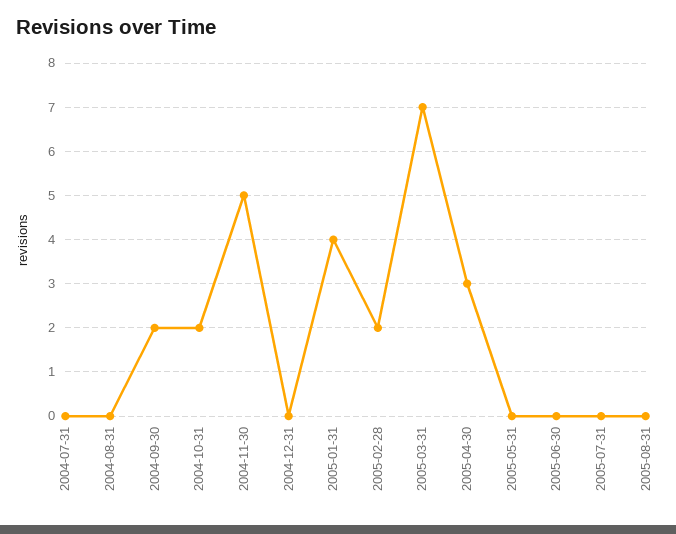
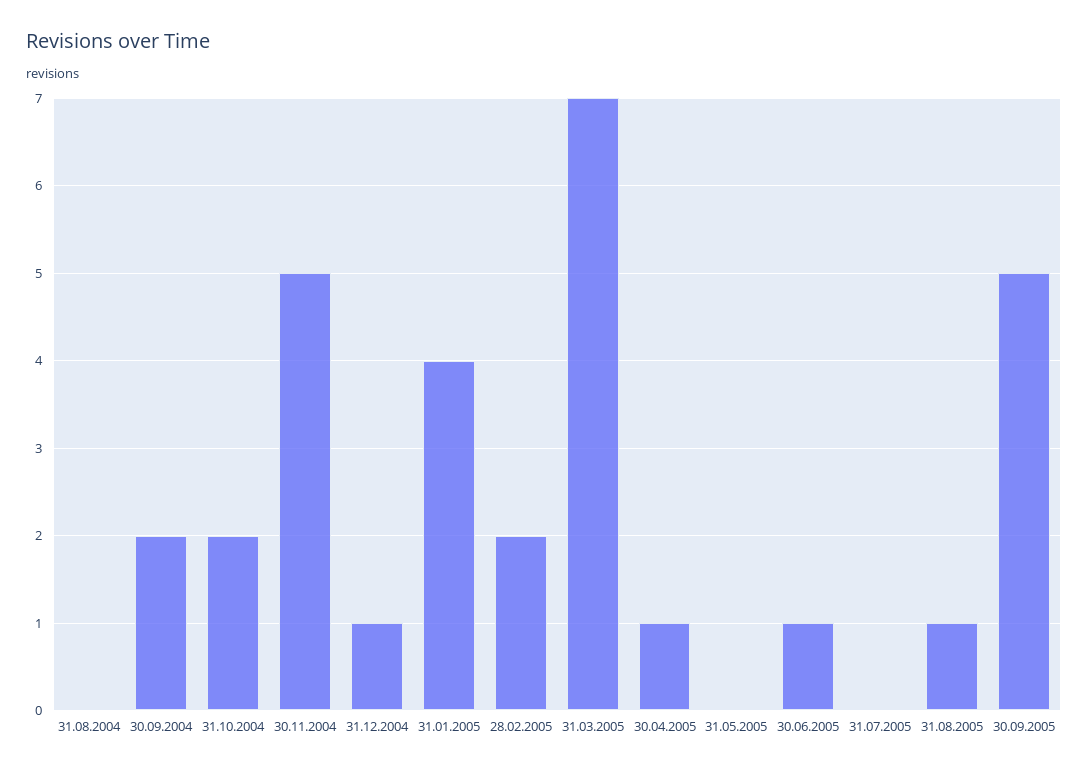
2004-07-31: 0 -> none
2004-12-31: 0 -> 1
2005-04-30: 3 -> 1
2005-06-30: 0 -> 1
2005-08-31: 0 -> 1
30.09.2005: none -> 5

